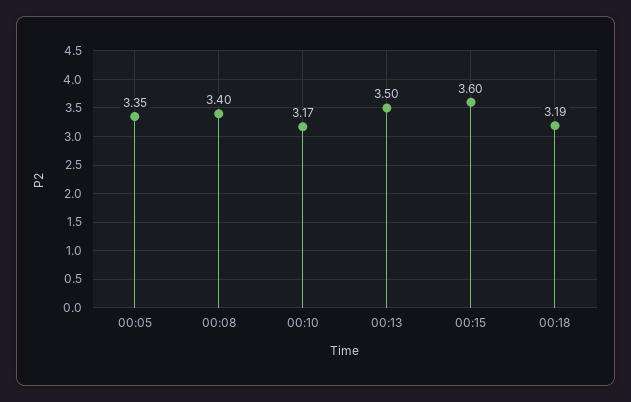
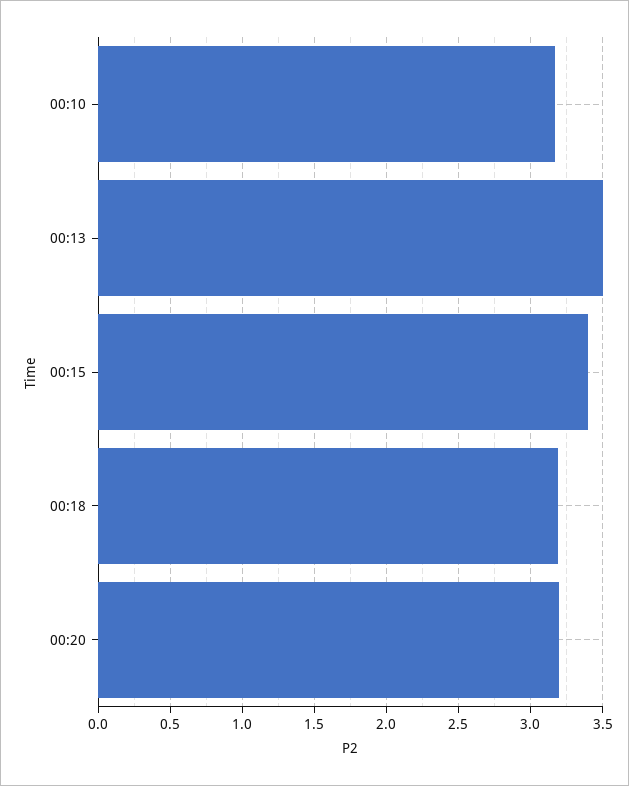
00:05: 3.35 -> none
00:08: 3.4 -> none
00:15: 3.6 -> 3.4
00:20: none -> 3.2

